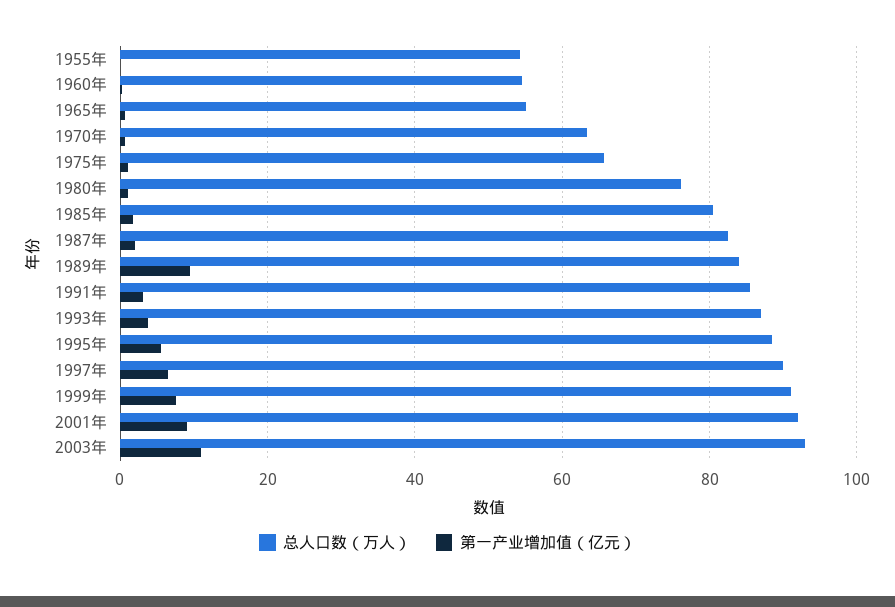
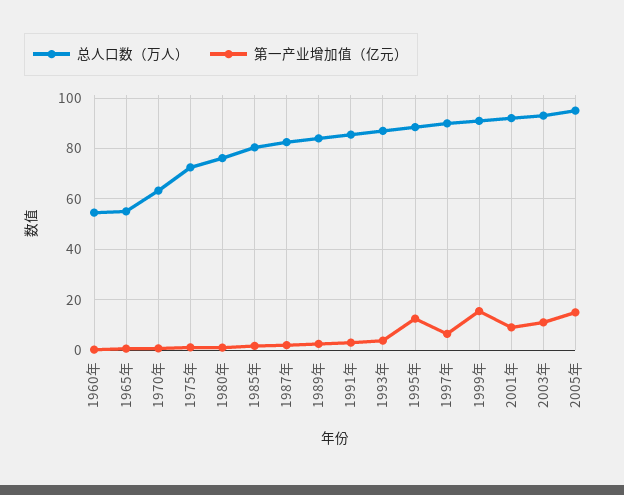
总人口数（万人）, 1955年: 54 -> none
第一产业增加值（亿元）, 1955年: 0 -> none
总人口数（万人）, 1975年: 66 -> 72.5
第一产业增加值（亿元）, 1989年: 10 -> 2.5
第一产业增加值（亿元）, 1995年: 6 -> 12.5
第一产业增加值（亿元）, 1999年: 8 -> 15
总人口数（万人）, 2005年: none -> 95
第一产业增加值（亿元）, 2005年: none -> 15

